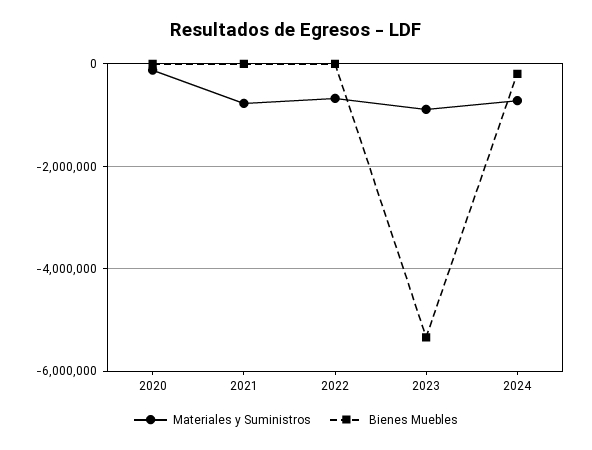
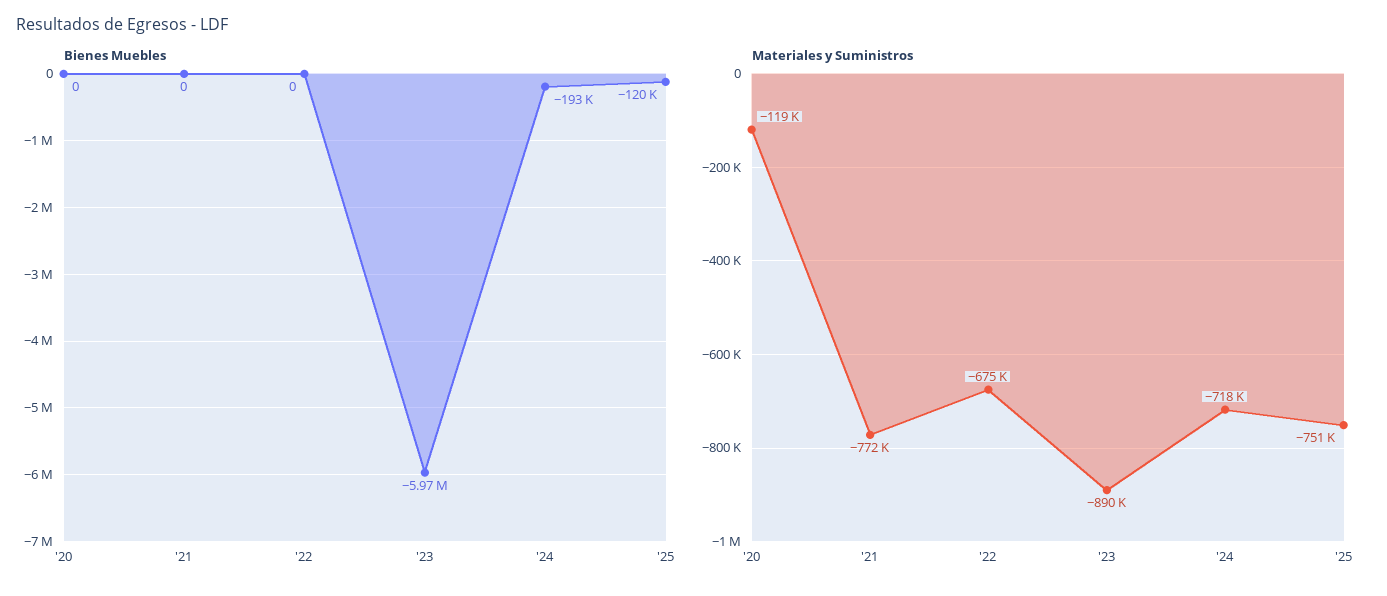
Bienes Muebles, 2023: -5400000 -> -5970000
Bienes Muebles, '25: none -> -120000
Materiales y Suministros, '25: none -> -751000

